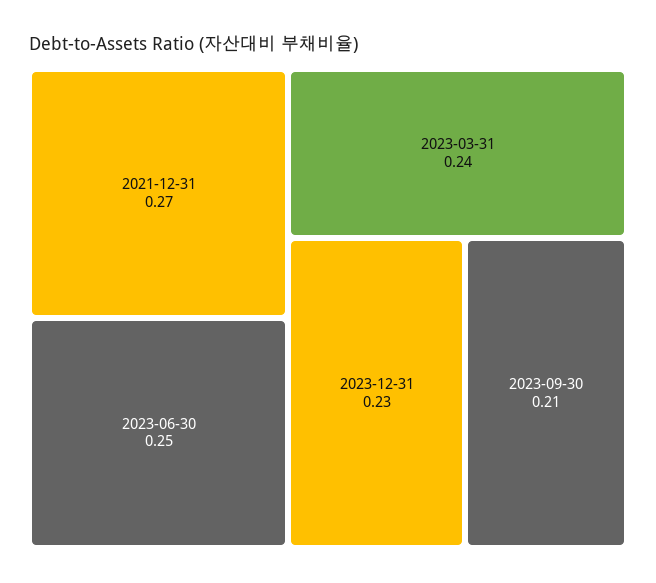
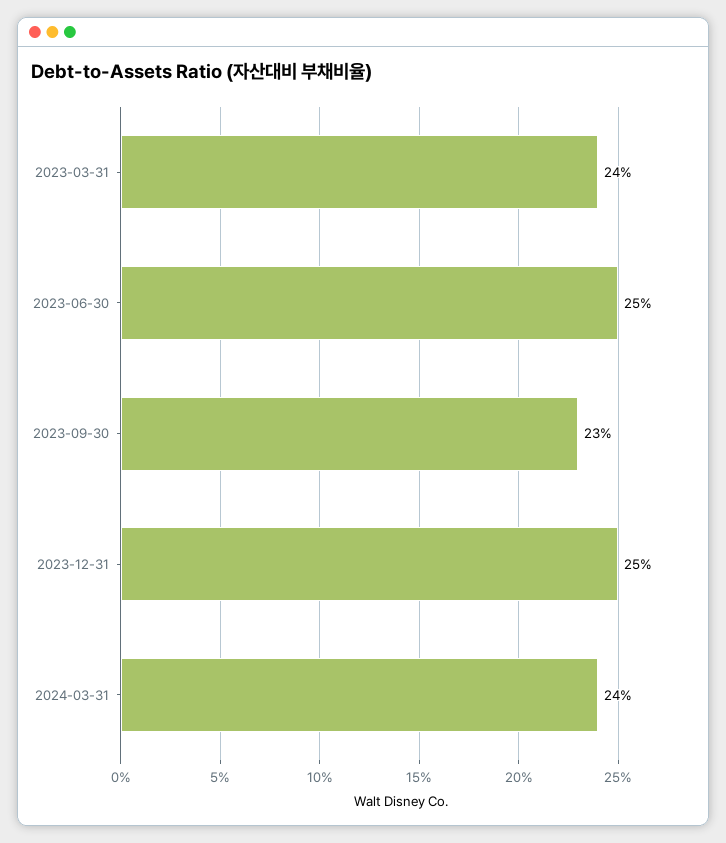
2021-12-31: 0.27 -> none
2023-12-31: 0.23 -> 0.25
2023-09-30: 0.21 -> 0.23
2024-03-31: none -> 0.24

